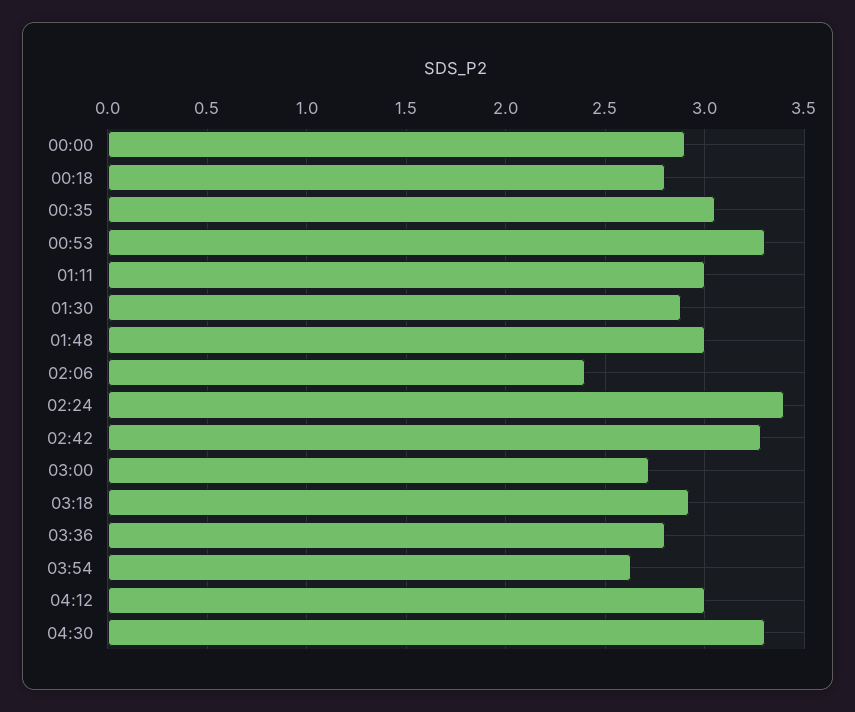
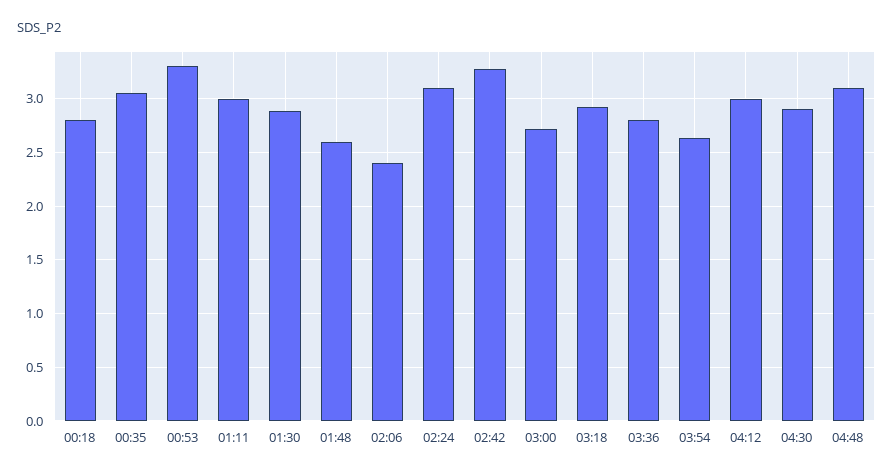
00:00: 2.9 -> none
01:48: 3 -> 2.6
02:24: 3.4 -> 3.1
04:30: 3.3 -> 2.9
04:48: none -> 3.1

